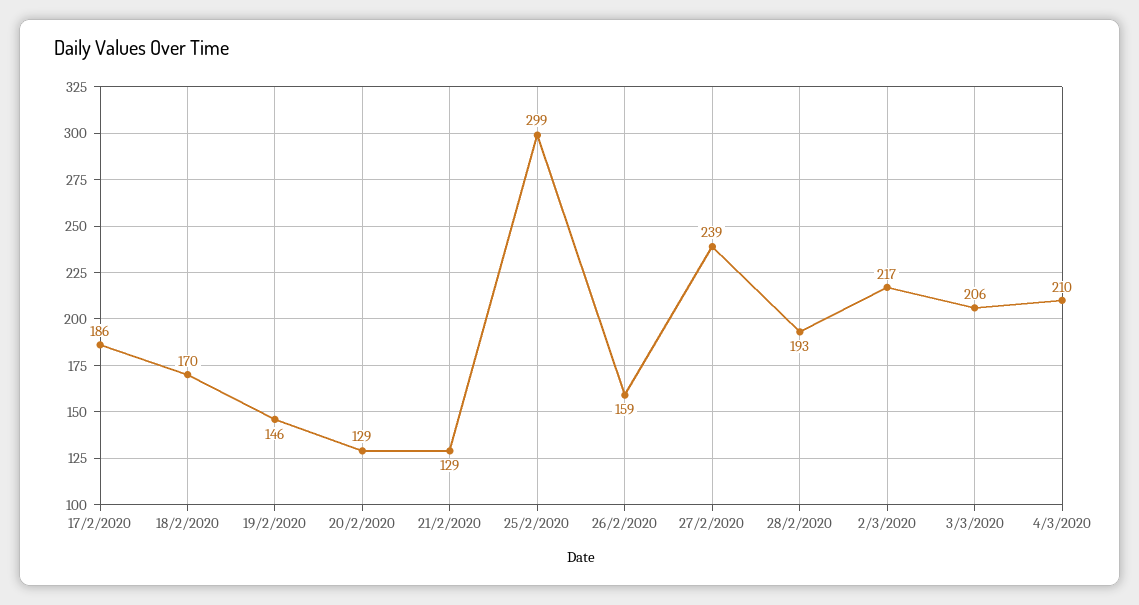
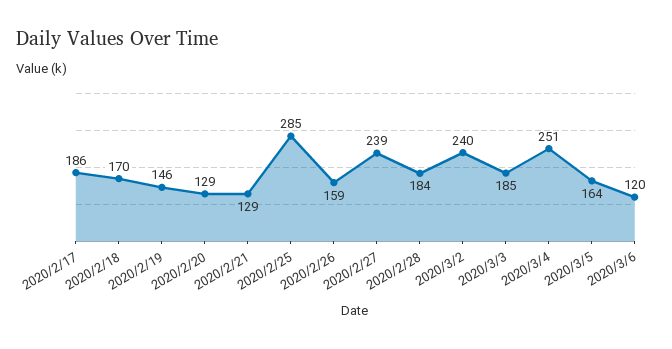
25/2/2020: 299 -> 285
28/2/2020: 193 -> 184
2/3/2020: 217 -> 240
3/3/2020: 206 -> 185
4/3/2020: 210 -> 251
2020/3/5: none -> 164
2020/3/6: none -> 120

